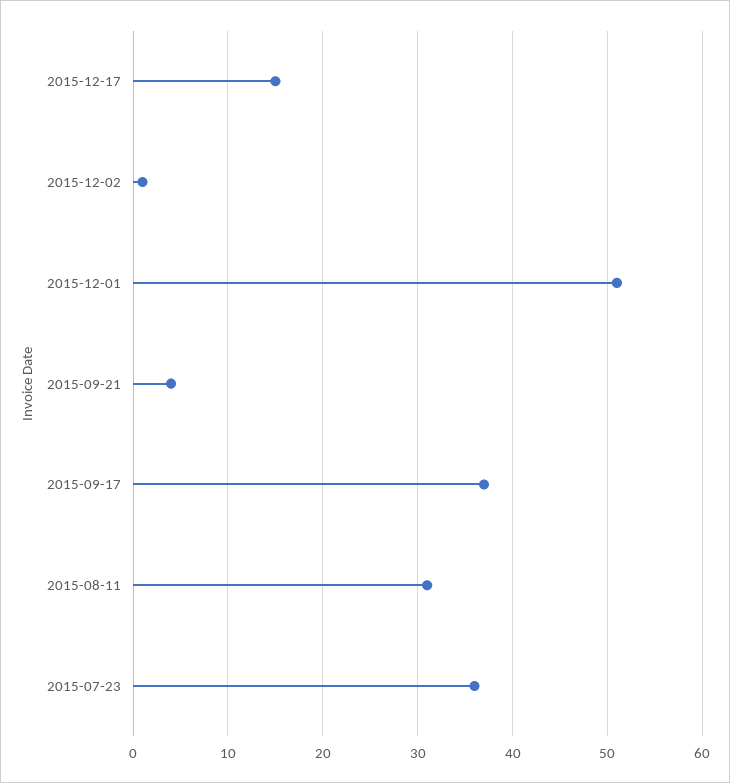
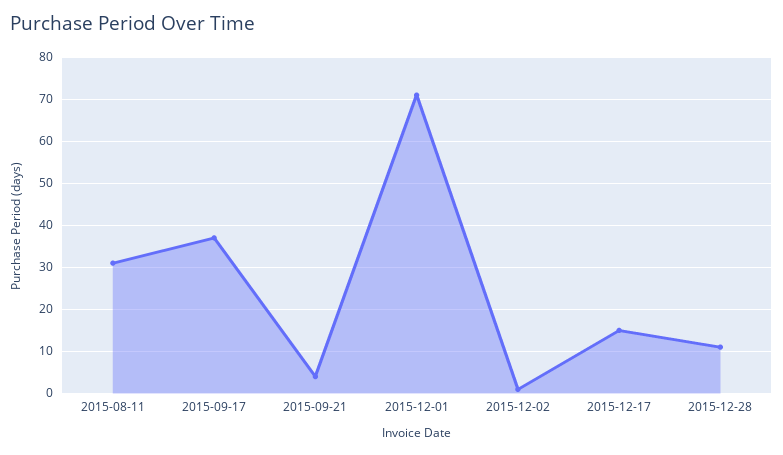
2015-12-01: 51 -> 70
2015-07-23: 36 -> none
2015-12-28: none -> 10

